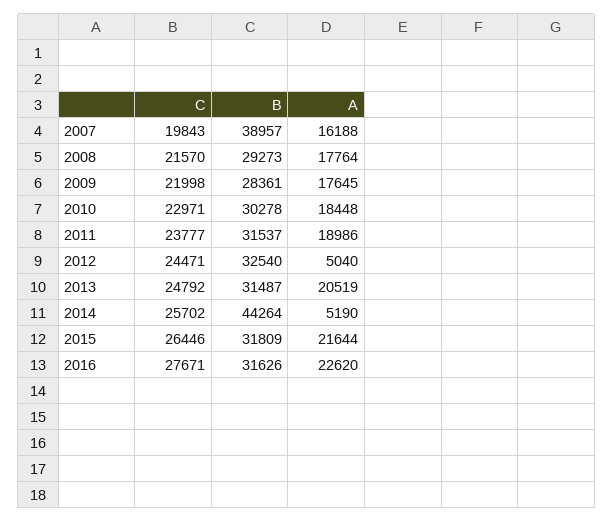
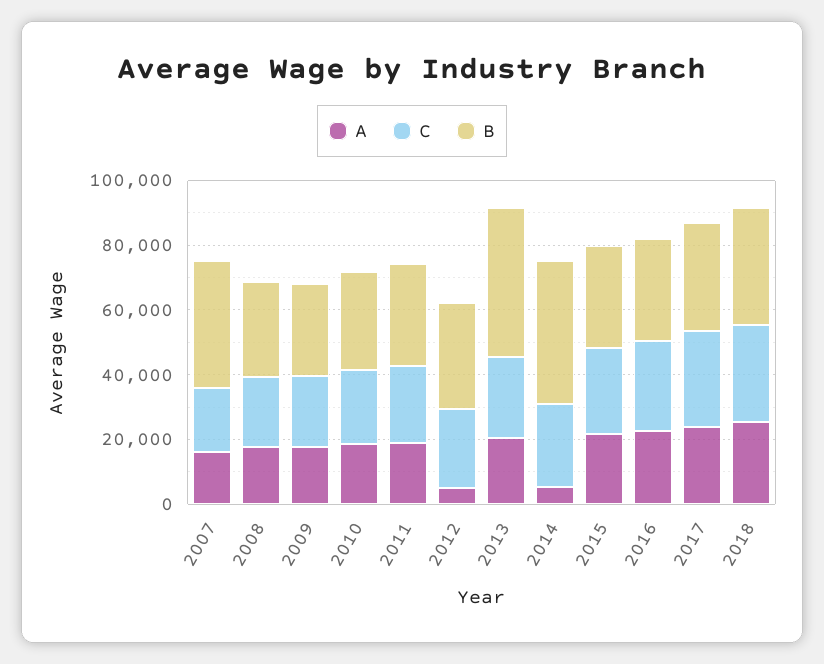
B, 2013: 31487 -> 45000
A, 2017: none -> 25000
C, 2017: none -> 30000
B, 2017: none -> 35000
A, 2018: none -> 25000
C, 2018: none -> 30000
B, 2018: none -> 35000

